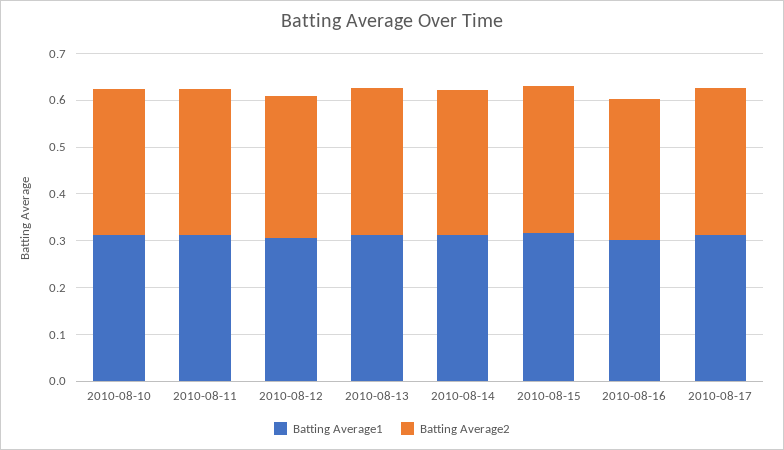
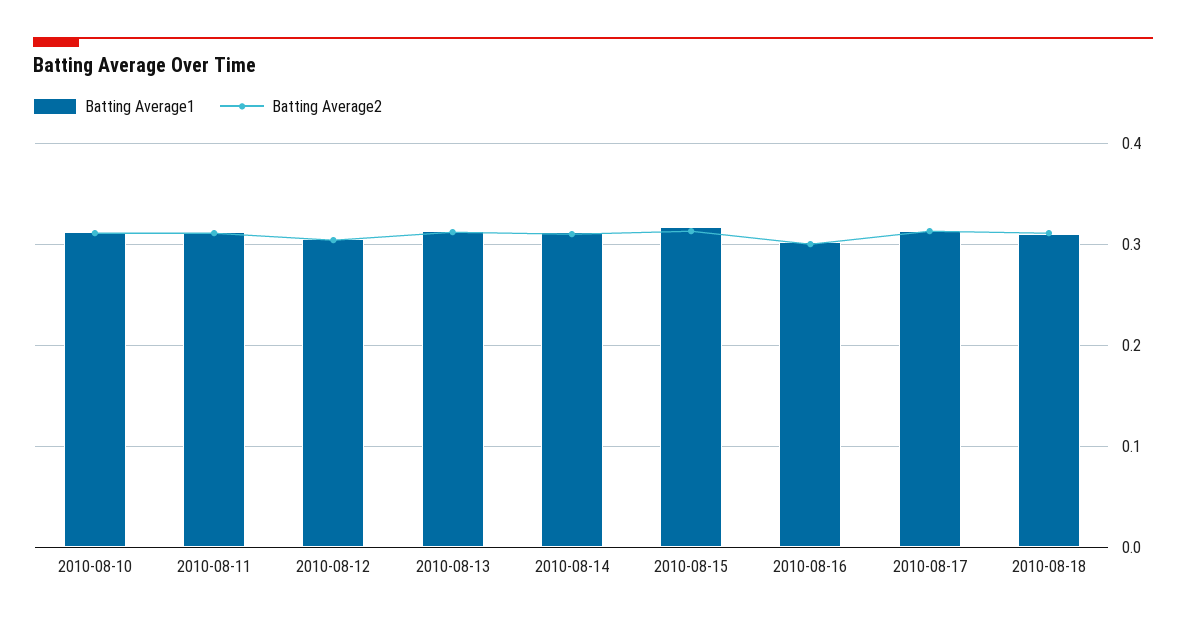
Batting Average1, 2010-08-18: none -> 0.31
Batting Average2, 2010-08-18: none -> 0.31

